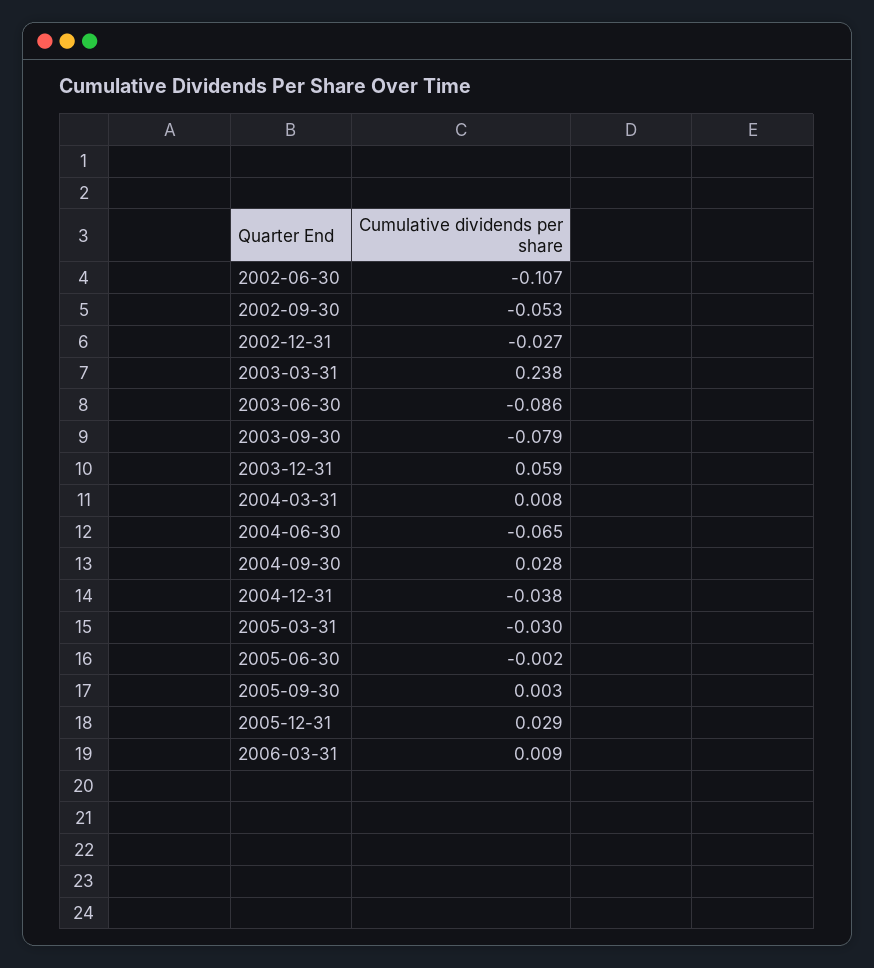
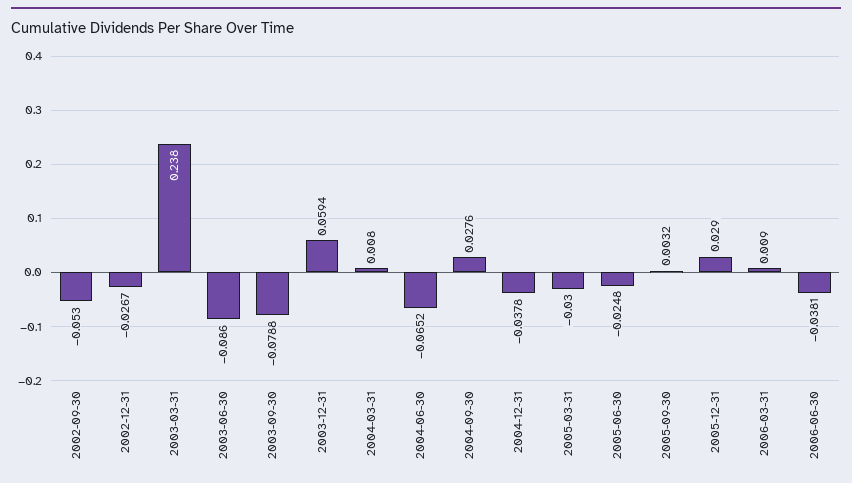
2002-06-30: -0.107 -> none
2005-06-30: -0.002 -> -0.0248
2006-06-30: none -> -0.0381

